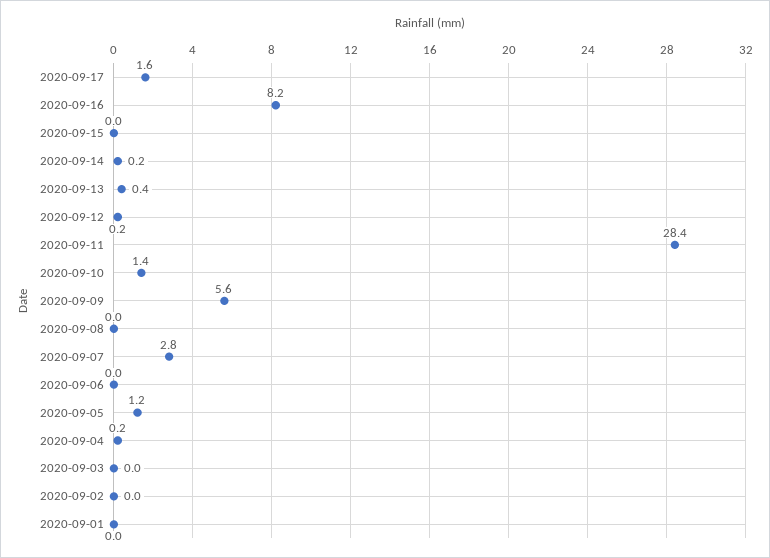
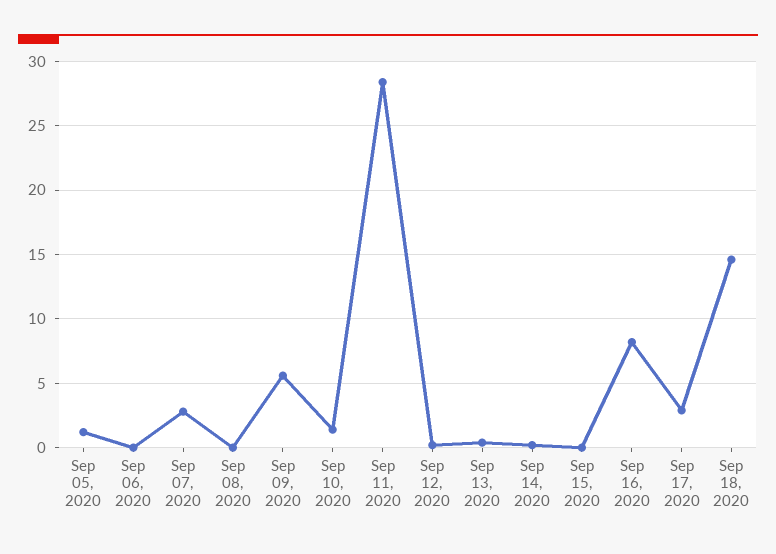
2020-09-17: 1.6 -> 3
2020-09-04: 0.2 -> none
2020-09-03: 0 -> none
2020-09-02: 0 -> none
2020-09-01: 0 -> none
Sep 18, 2020: none -> 14.5

